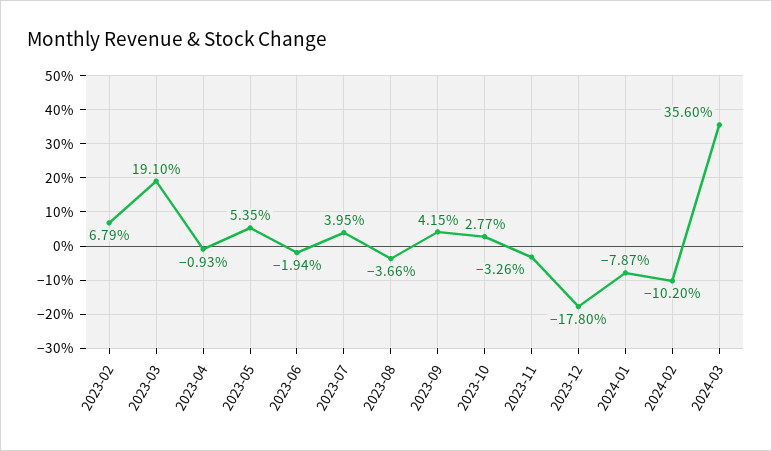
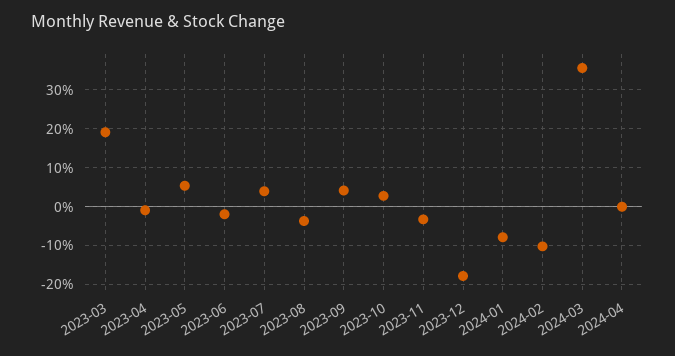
2023-02: 6.79 -> none
2024-04: none -> 0

